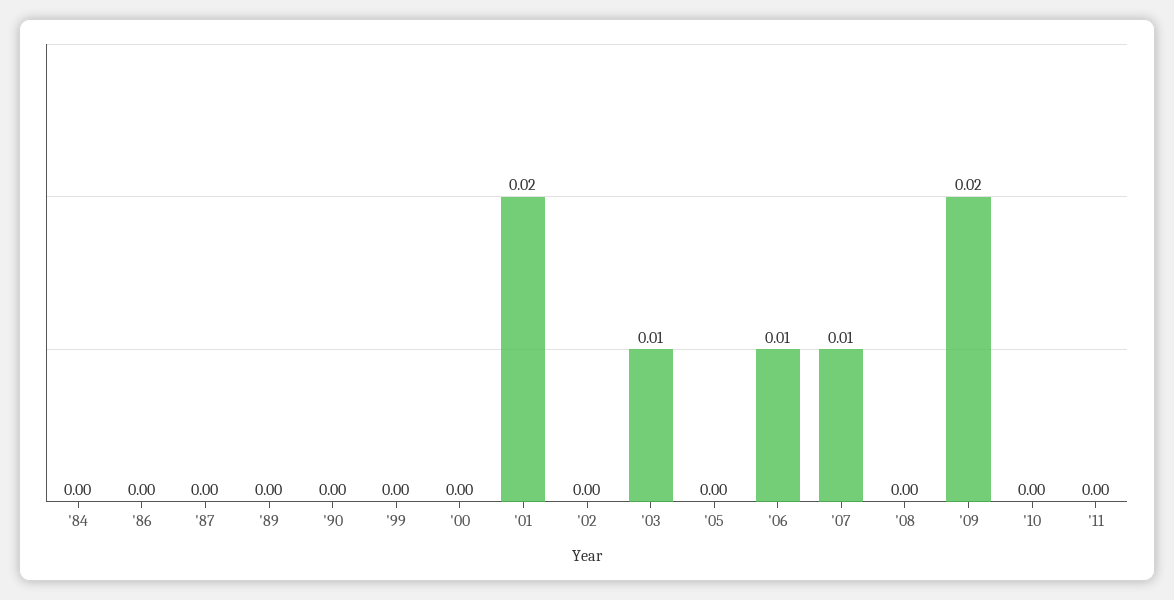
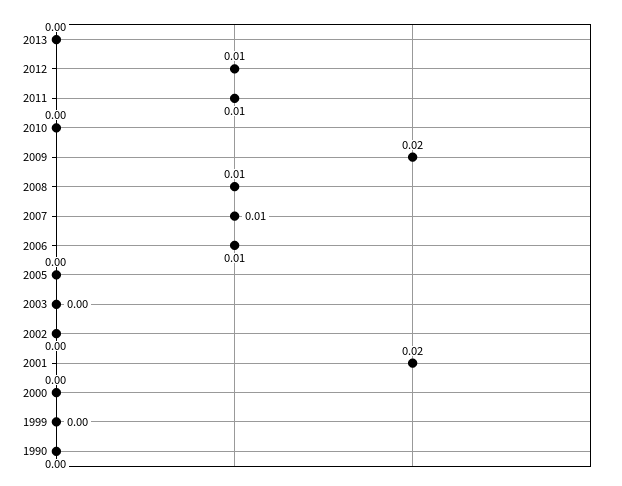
'84: 0 -> none
'86: 0 -> none
'87: 0 -> none
'89: 0 -> none
'03: 0.01 -> 0
'08: 0 -> 0.01
'11: 0 -> 0.01
2013: none -> 0
2012: none -> 0.01

